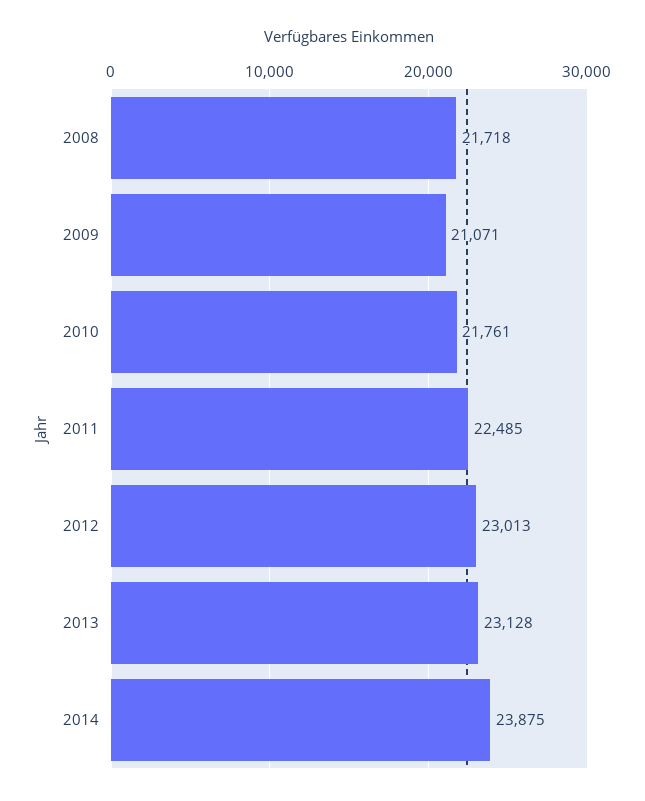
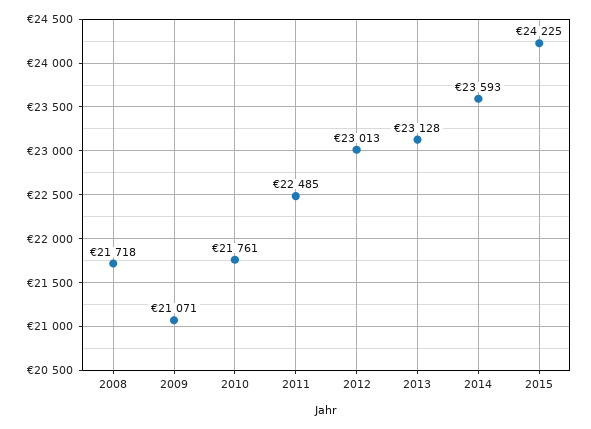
2014: 23875 -> 23593
2015: none -> 24225

